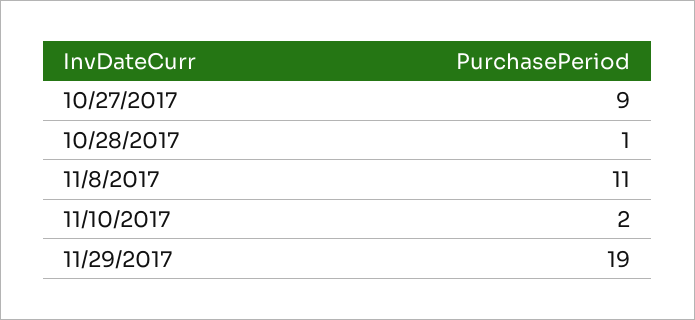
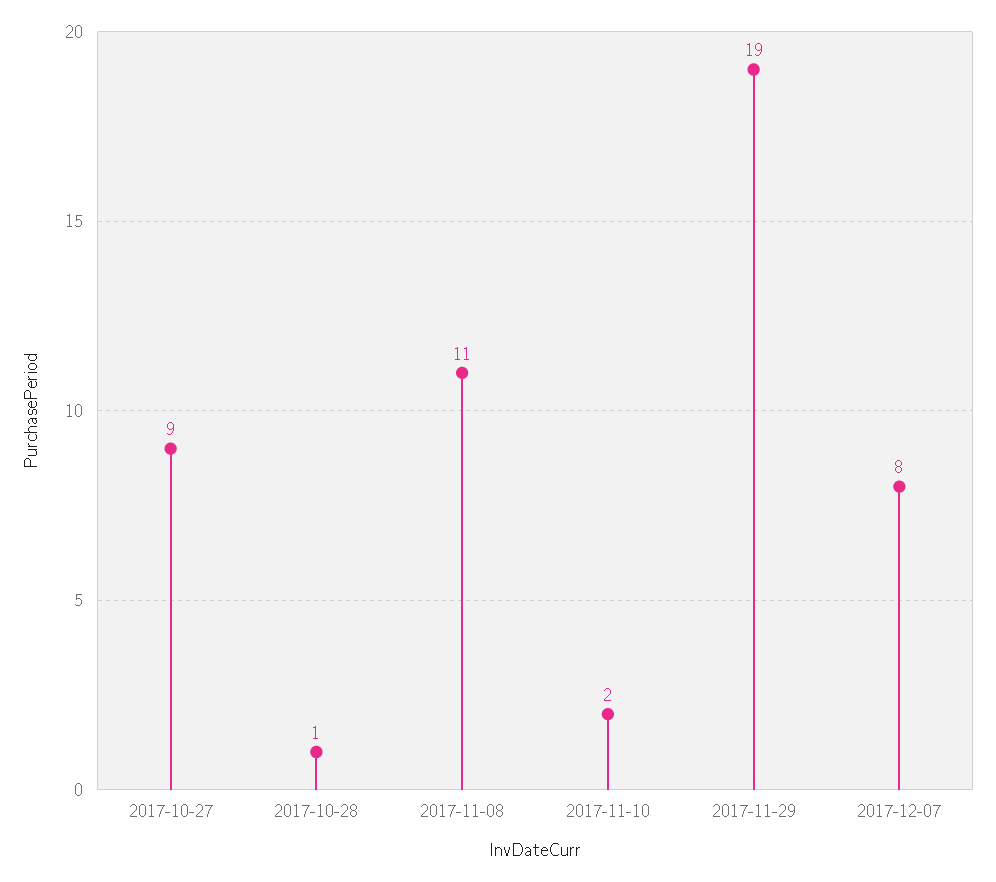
2017-12-07: none -> 8

